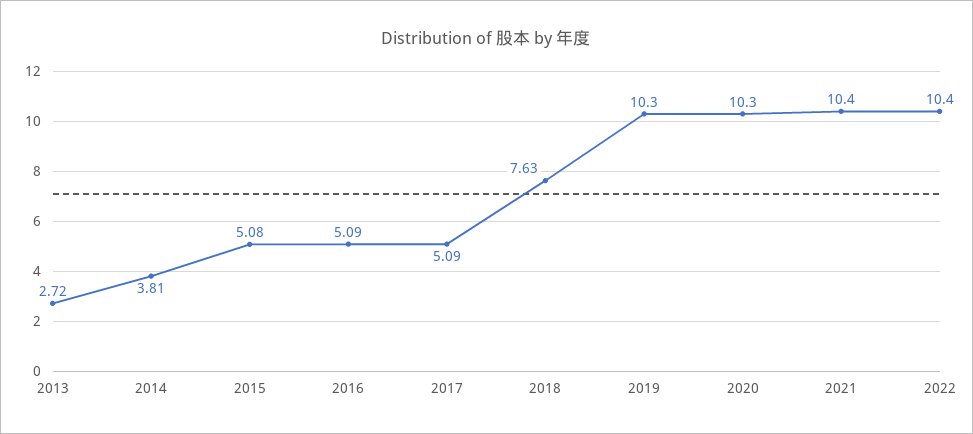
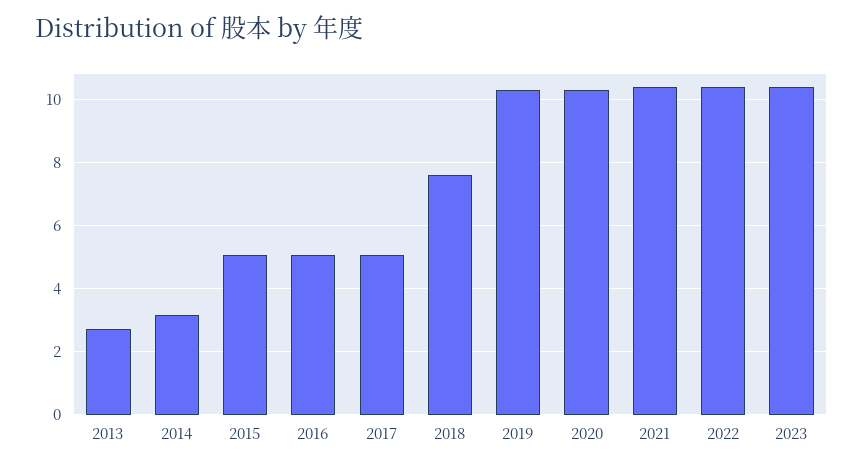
2014: 3.81 -> 3.2
2023: none -> 10.4

